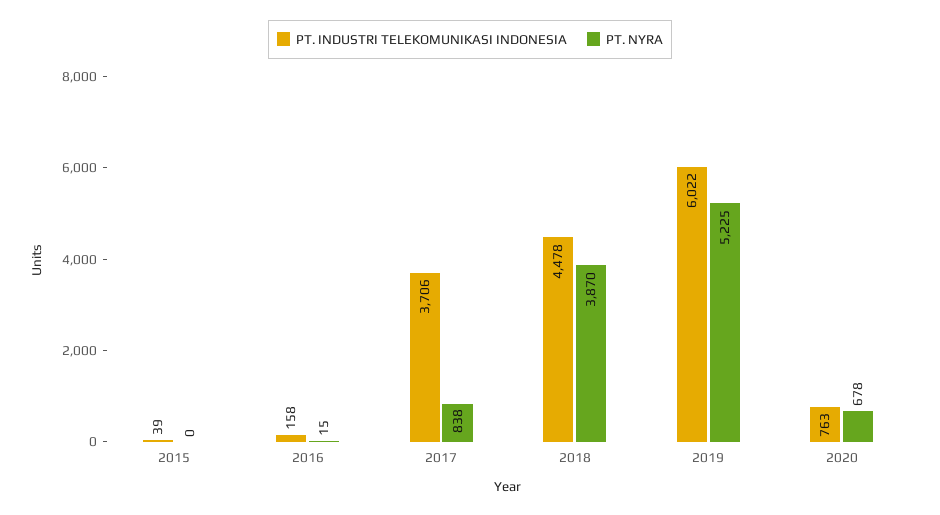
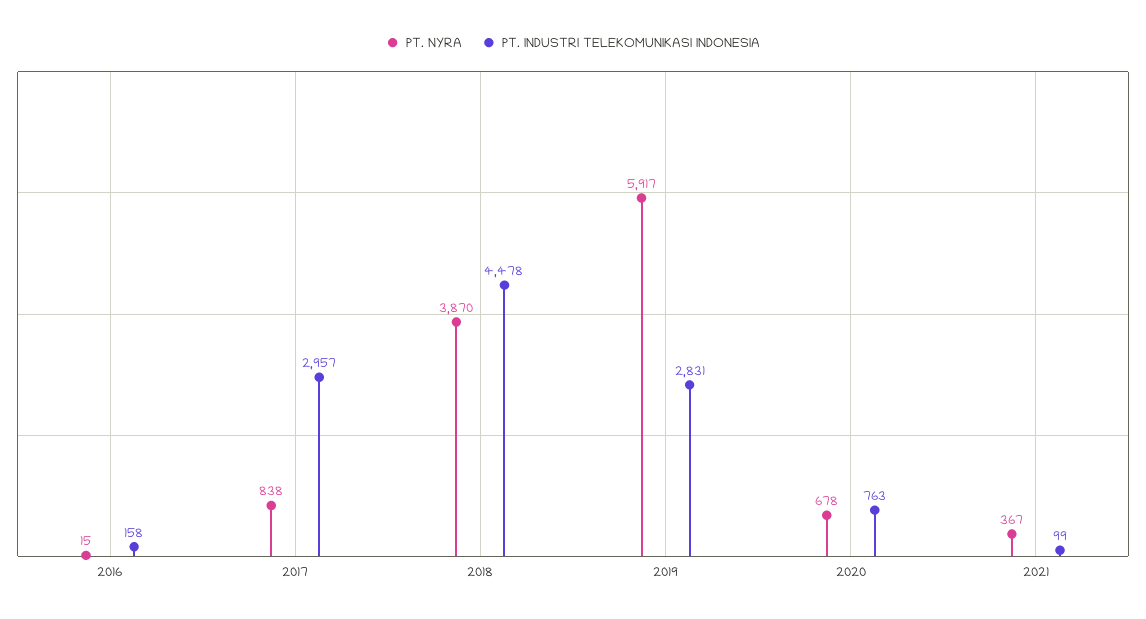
PT. INDUSTRI TELEKOMUNIKASI INDONESIA, 2015: 39 -> none
PT. NYRA, 2015: 0 -> none
PT. INDUSTRI TELEKOMUNIKASI INDONESIA, 2017: 3706 -> 2957
PT. INDUSTRI TELEKOMUNIKASI INDONESIA, 2019: 6022 -> 2831
PT. NYRA, 2019: 5225 -> 5917
PT. NYRA, 2021: none -> 367
PT. INDUSTRI TELEKOMUNIKASI INDONESIA, 2021: none -> 99

